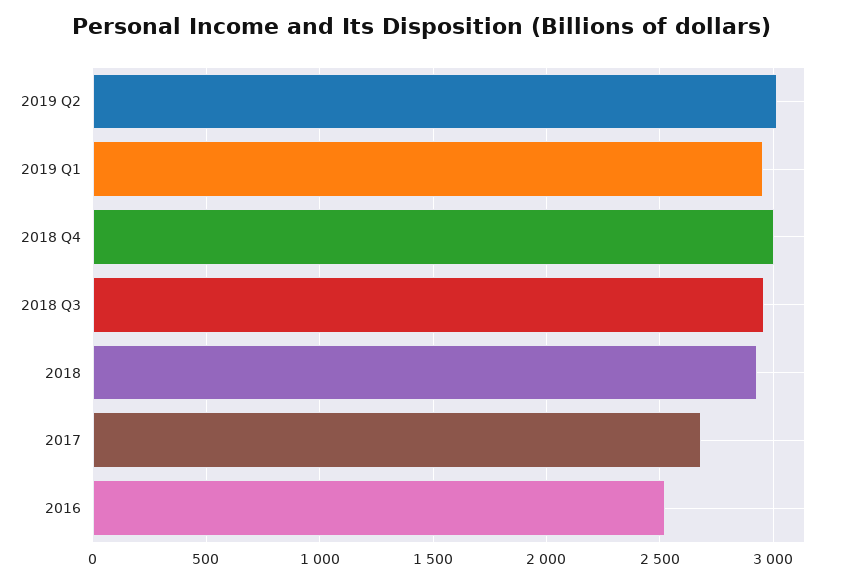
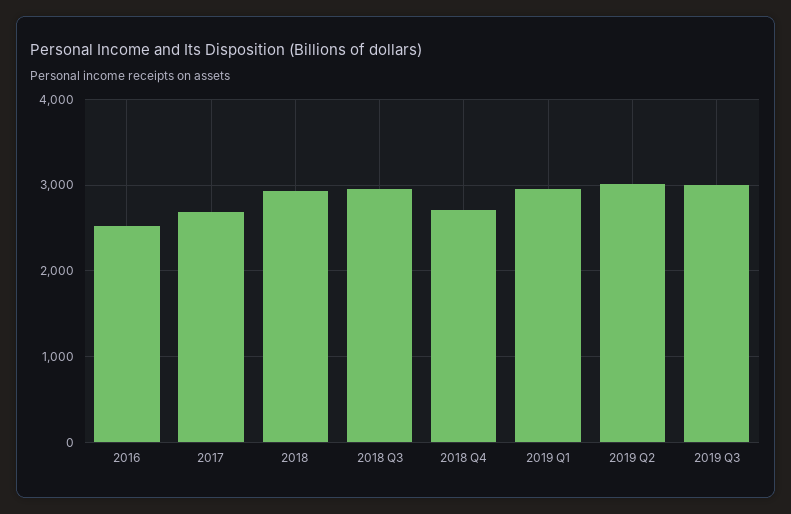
2018 Q4: 3000 -> 2700
2019 Q3: none -> 3000

